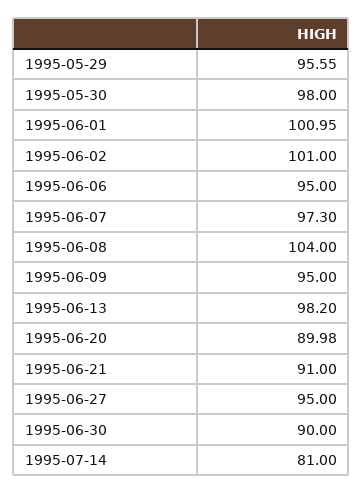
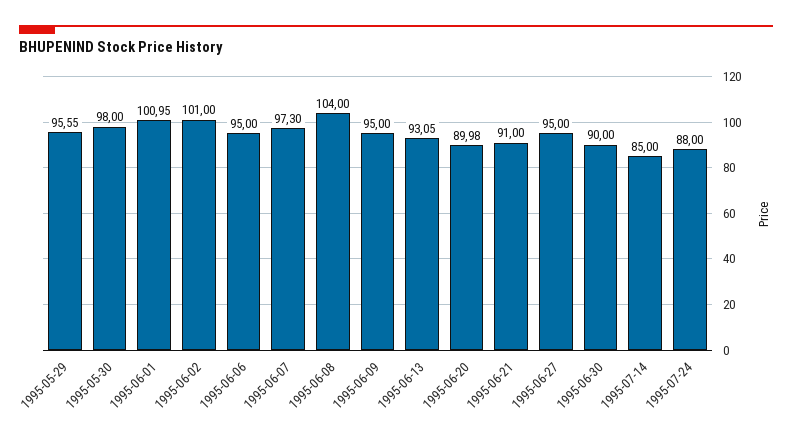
1995-06-13: 98.2 -> 93.05
1995-07-14: 81 -> 85
1995-07-24: none -> 88

